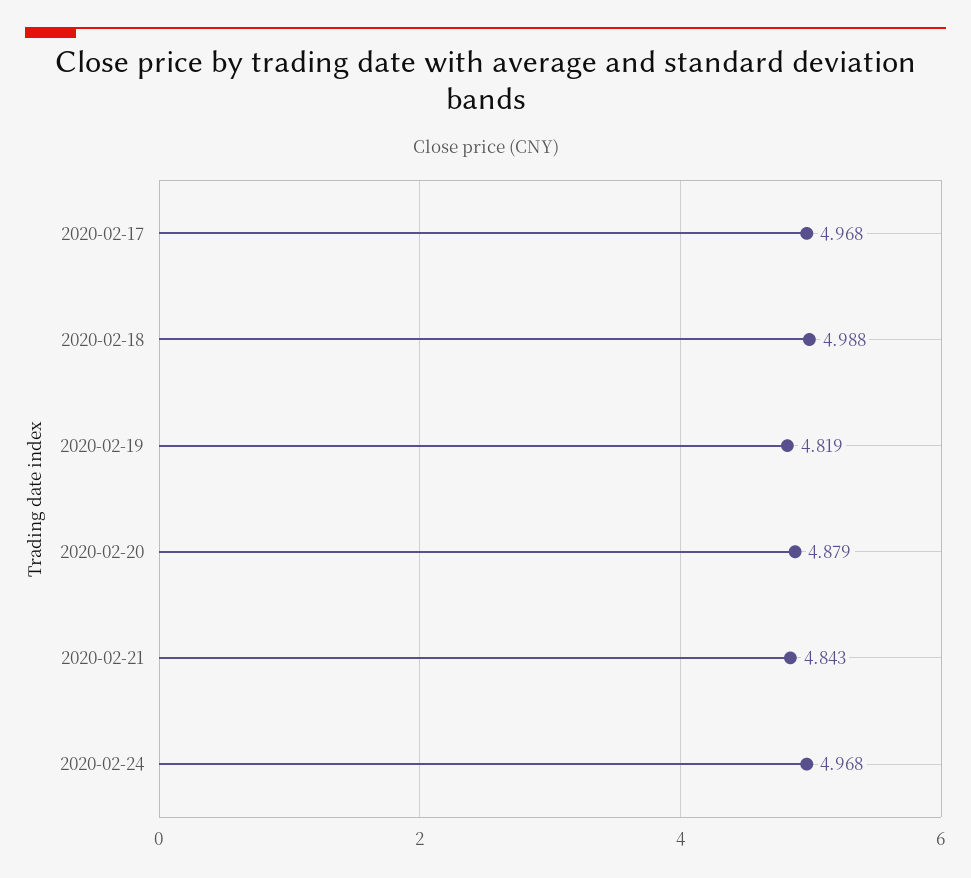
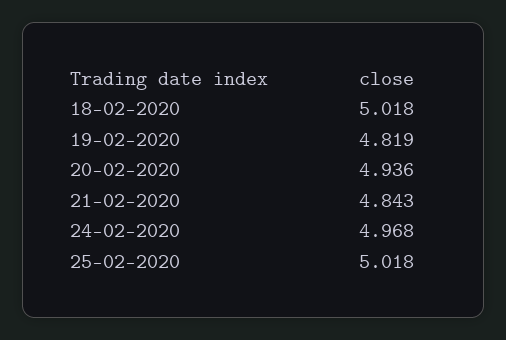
2020-02-17: 4.968 -> none
2020-02-18: 4.988 -> 5.018
2020-02-20: 4.879 -> 4.936
25-02-2020: none -> 5.018

